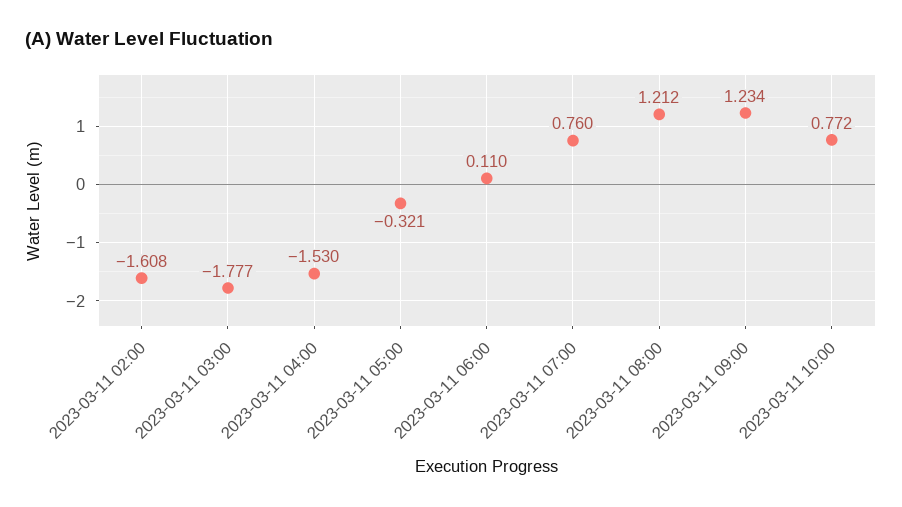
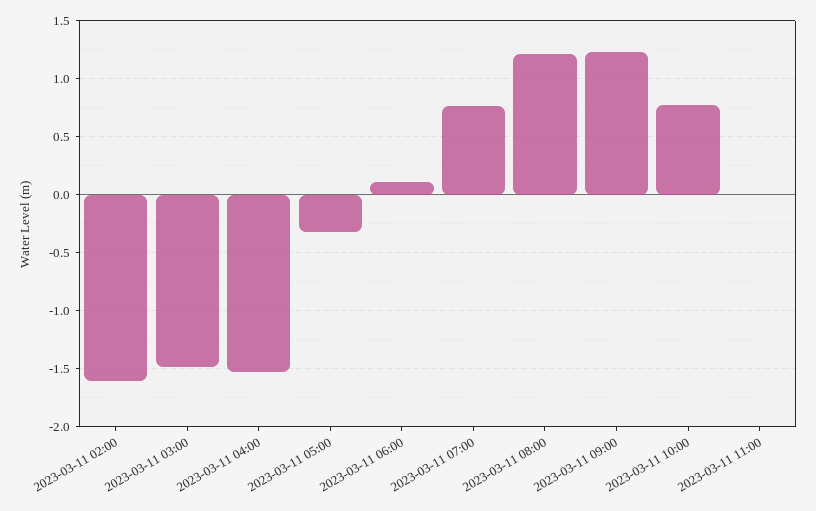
2023-03-11 03:00: -1.777 -> -1.5
2023-03-11 11:00: none -> 0

